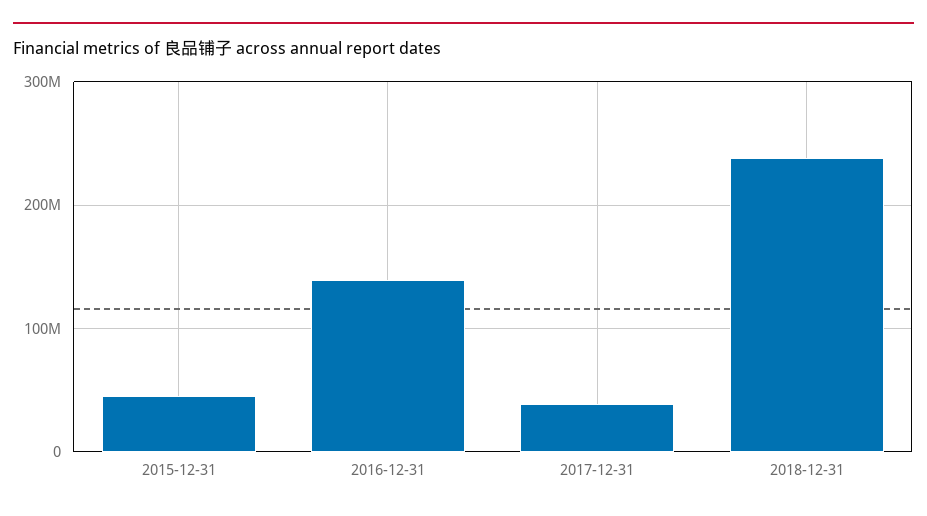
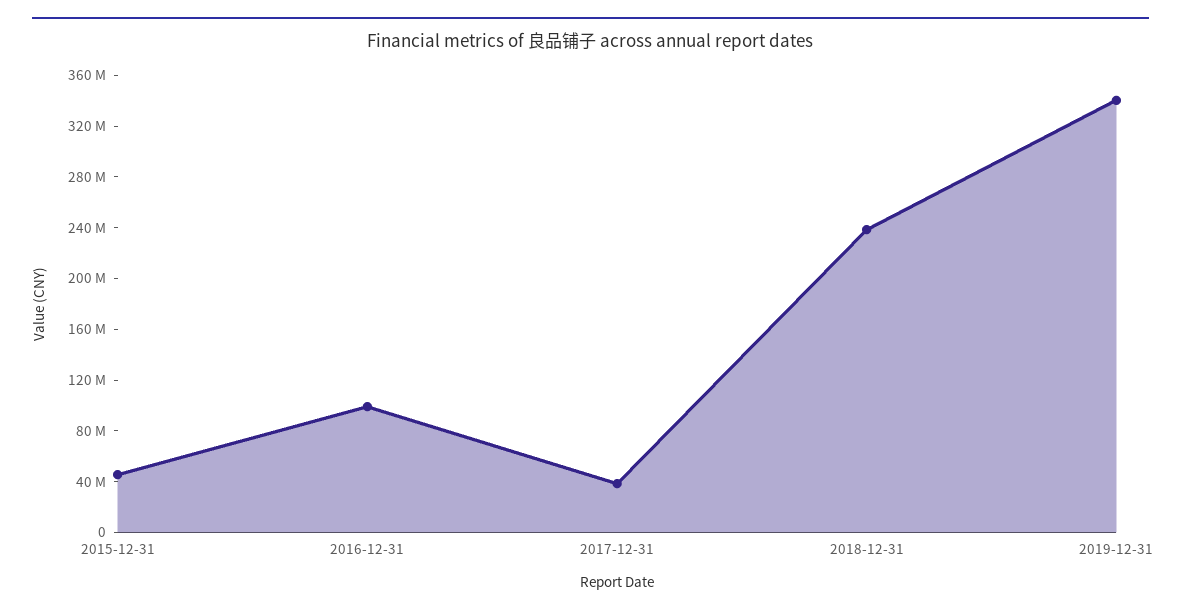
2016-12-31: 140000000 -> 100000000
2019-12-31: none -> 340000000

